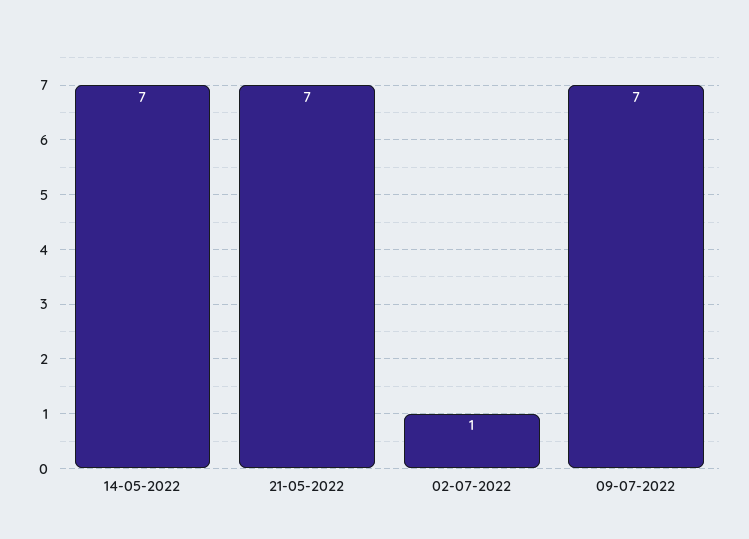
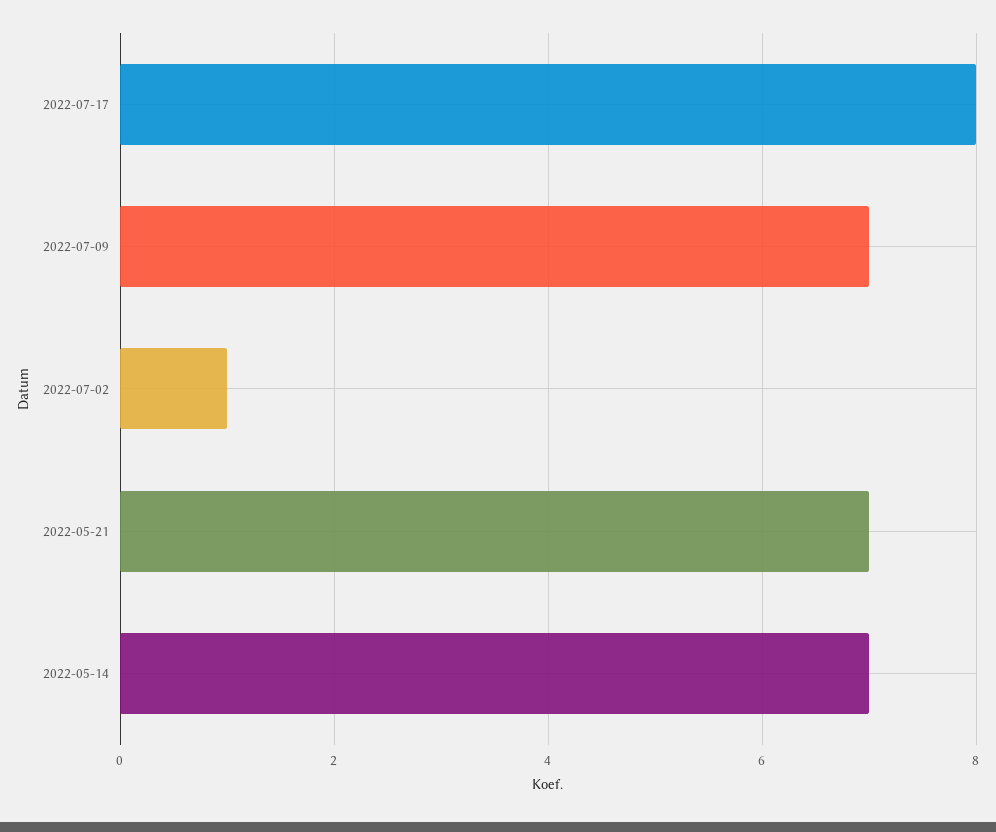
2022-07-17: none -> 8

